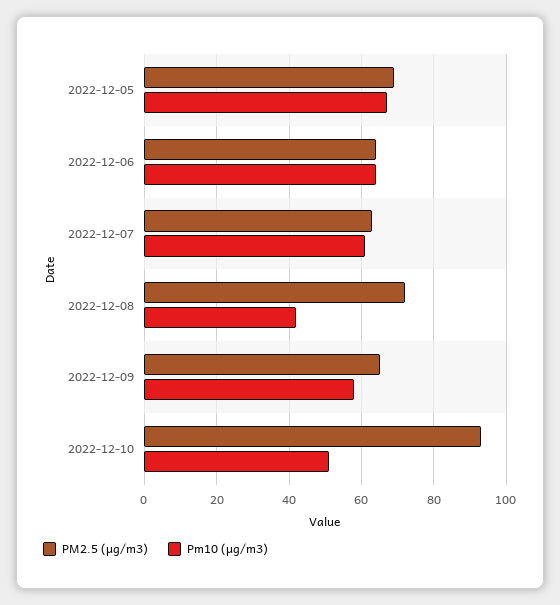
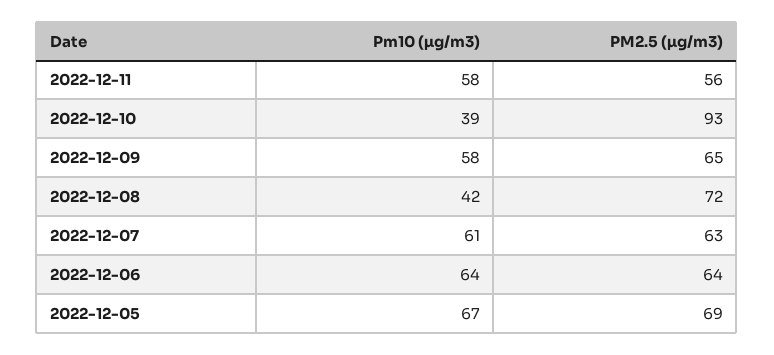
Pm10 (µg/m3), 2022-12-10: 50 -> 39
Pm10 (µg/m3), 2022-12-11: none -> 58
PM2.5 (µg/m3), 2022-12-11: none -> 56

